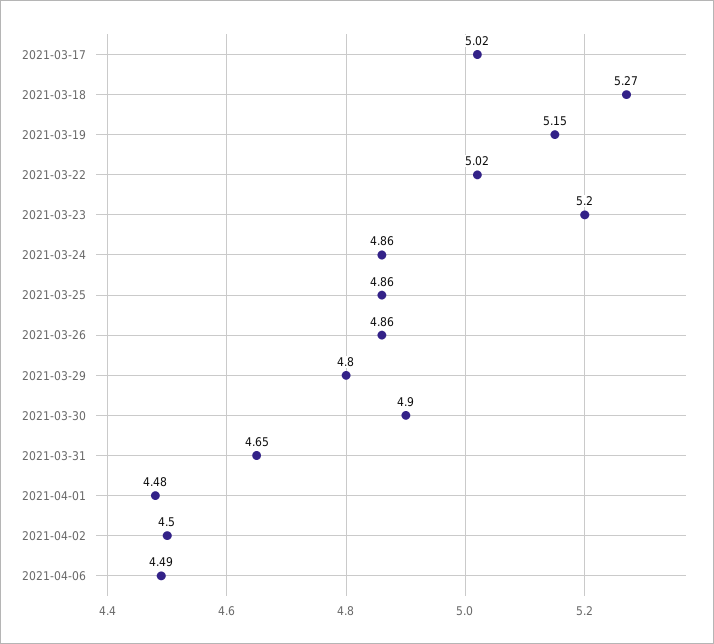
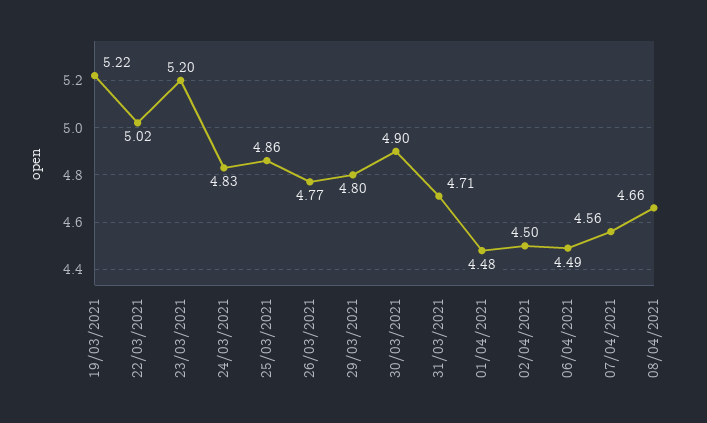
2021-03-17: 5.02 -> none
2021-03-18: 5.27 -> none
2021-03-19: 5.15 -> 5.22
2021-03-24: 4.86 -> 4.83
2021-03-26: 4.86 -> 4.77
2021-03-31: 4.65 -> 4.71
07/04/2021: none -> 4.56
08/04/2021: none -> 4.66

